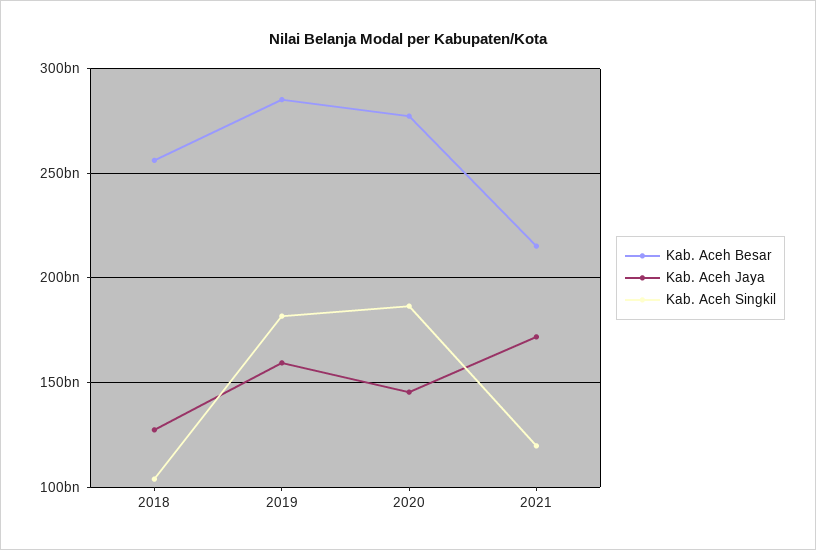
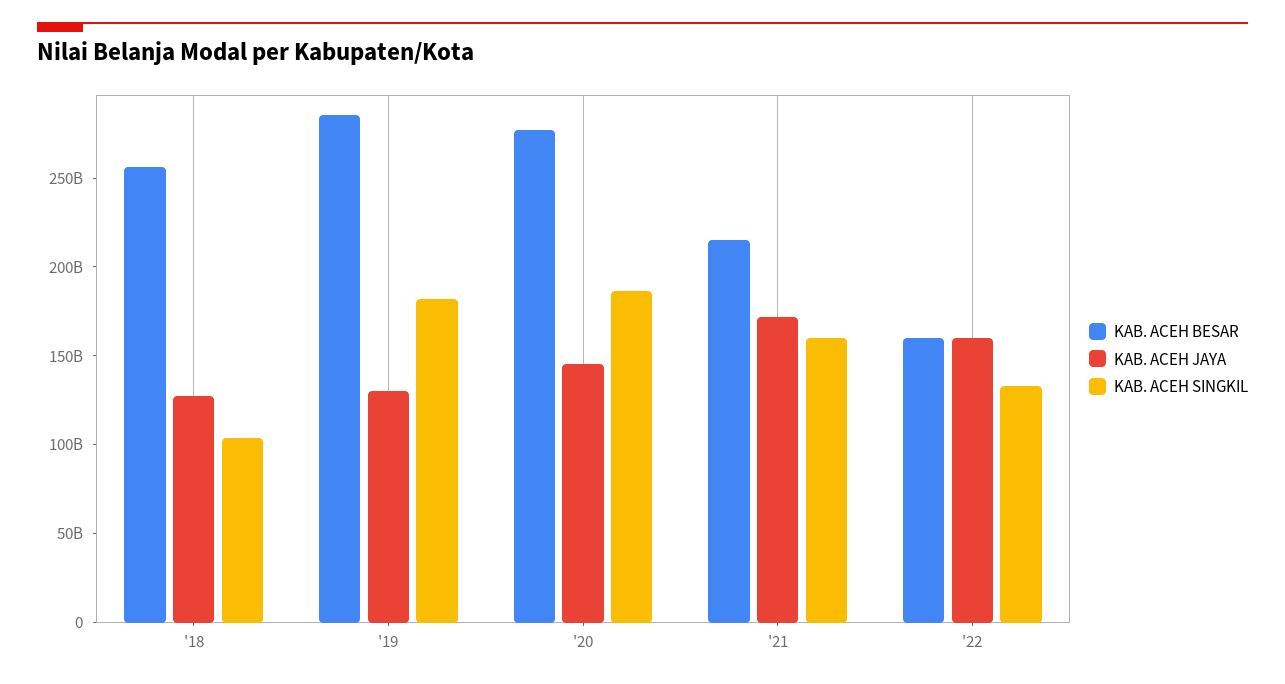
Kab. Aceh Jaya, 2019: 160000000000 -> 130000000000
Kab. Aceh Singkil, 2021: 120000000000 -> 160000000000
Kab. Aceh Besar, '22: none -> 160000000000
Kab. Aceh Jaya, '22: none -> 160000000000
Kab. Aceh Singkil, '22: none -> 130000000000

